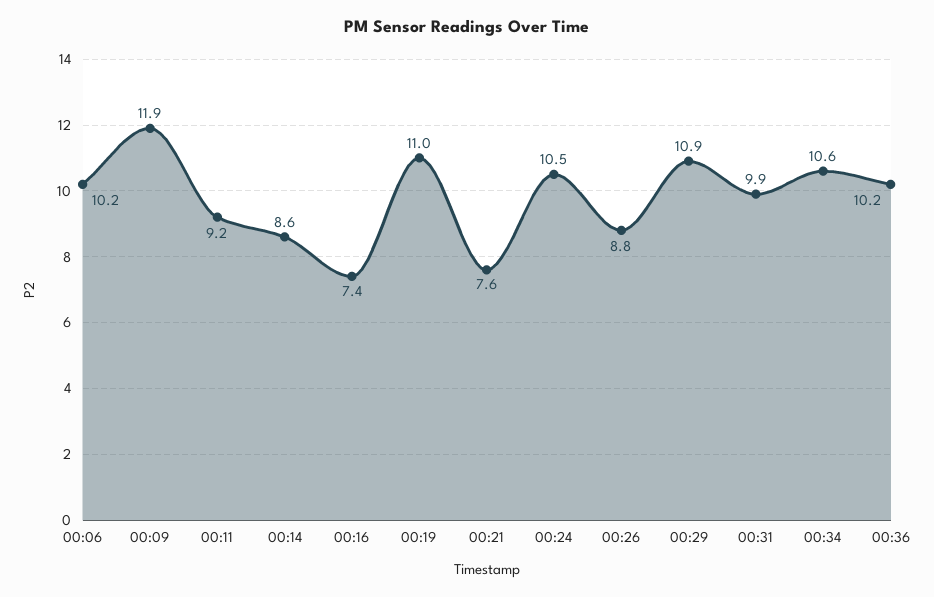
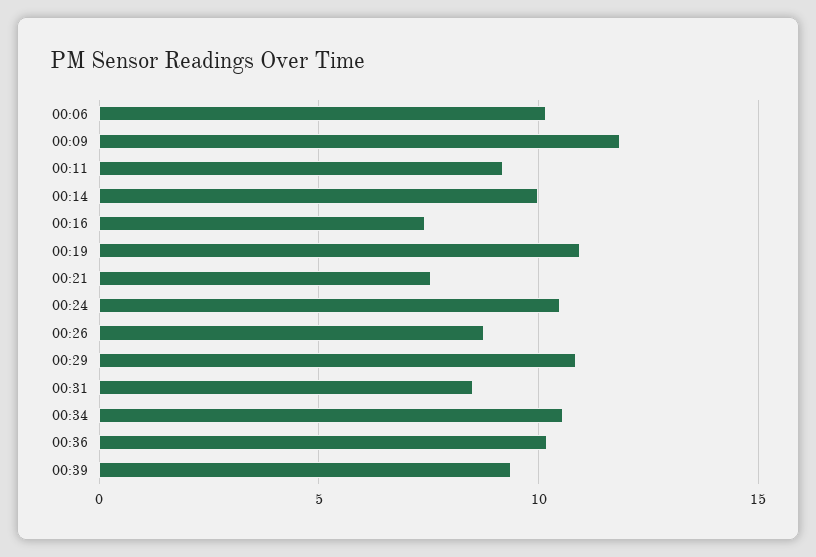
00:14: 8.6 -> 10
00:31: 9.9 -> 8.5
00:39: none -> 9.5

